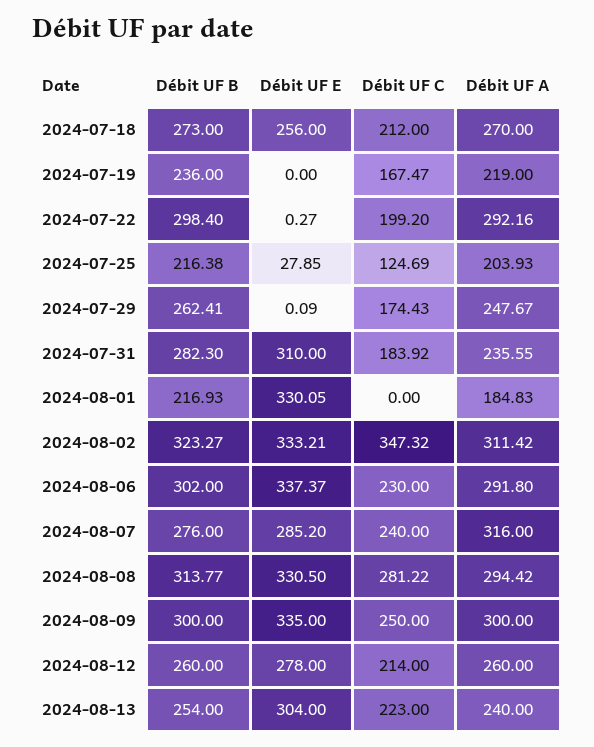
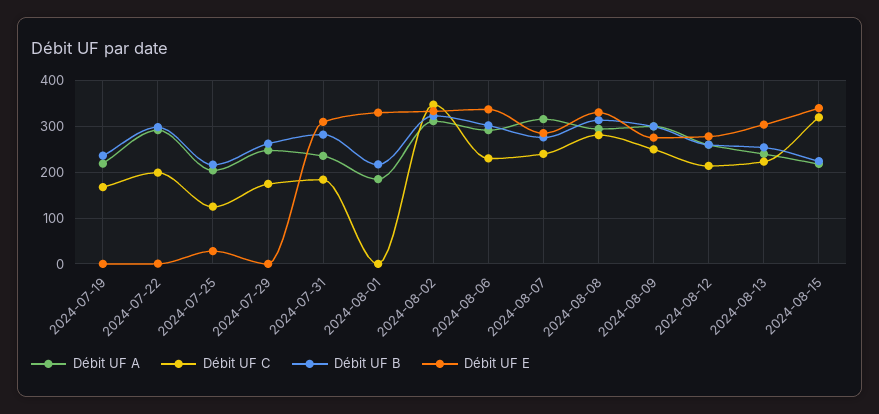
Débit UF B, 2024-07-18: 273 -> none
Débit UF E, 2024-07-18: 256 -> none
Débit UF C, 2024-07-18: 212 -> none
Débit UF A, 2024-07-18: 270 -> none
Débit UF E, 2024-08-09: 335 -> 280
Débit UF A, 2024-08-15: none -> 220
Débit UF C, 2024-08-15: none -> 320
Débit UF B, 2024-08-15: none -> 220
Débit UF E, 2024-08-15: none -> 340

